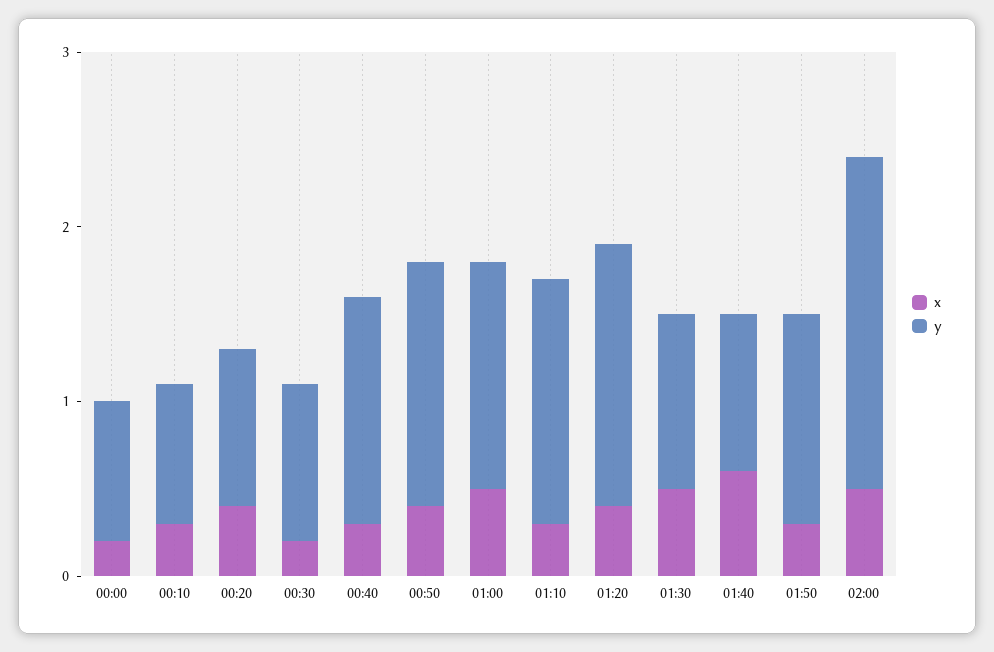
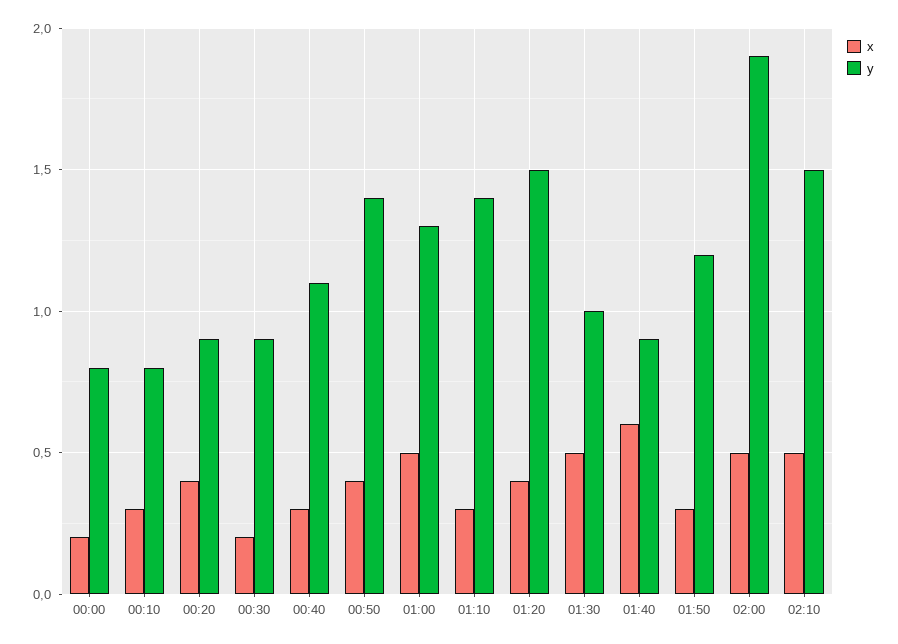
y, 00:40: 1.3 -> 1.1
x, 02:10: none -> 0.5
y, 02:10: none -> 1.5

